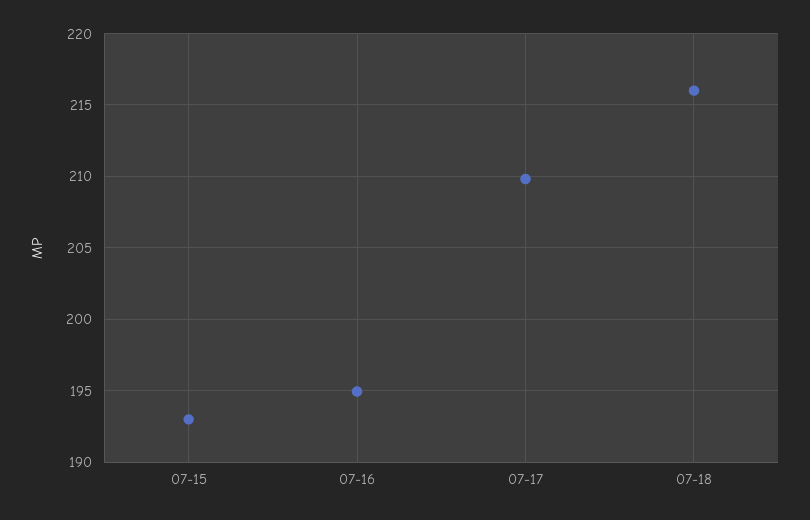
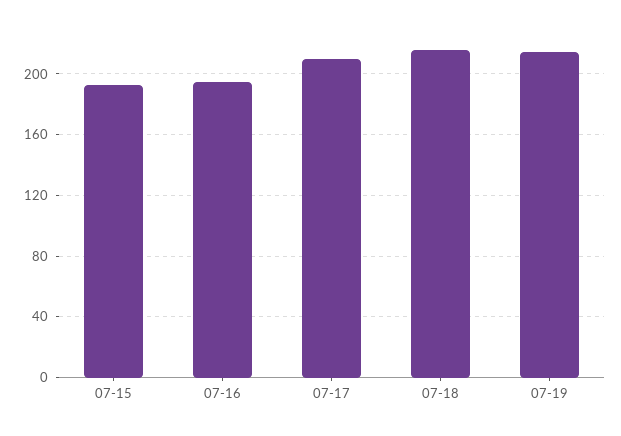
07-19: none -> 215

